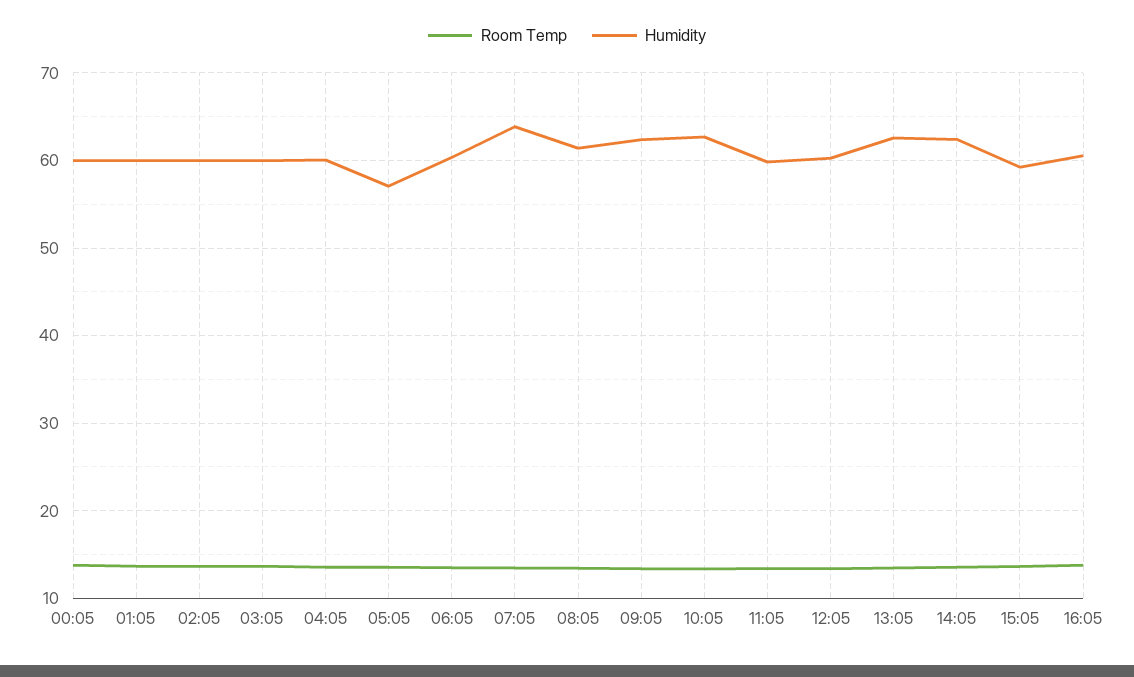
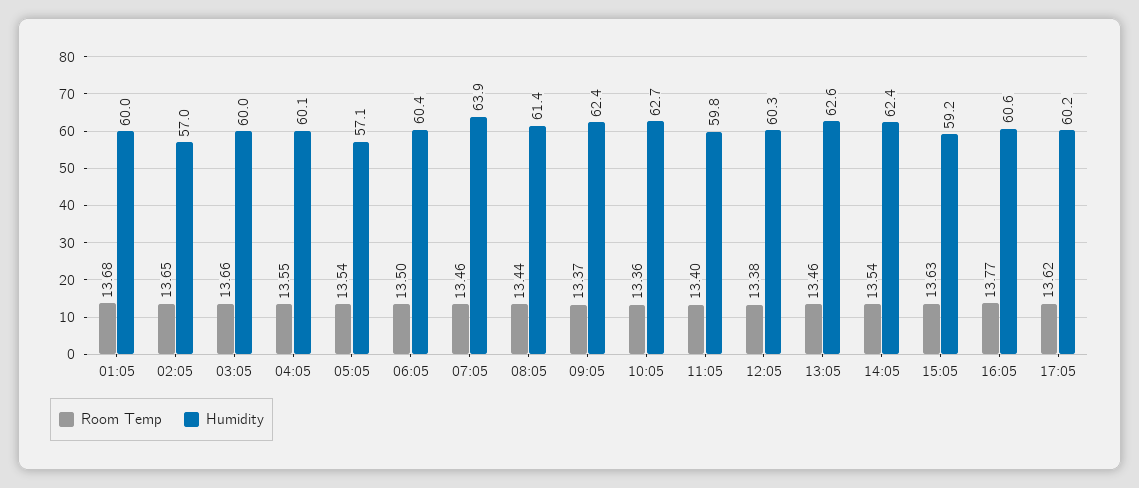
Room Temp, 00:05: 14 -> none
Humidity, 00:05: 60 -> none
Humidity, 02:05: 60 -> 57
Room Temp, 17:05: none -> 13.62
Humidity, 17:05: none -> 60.2

